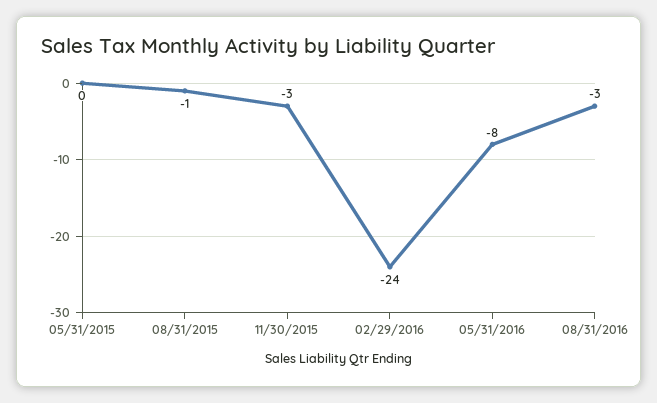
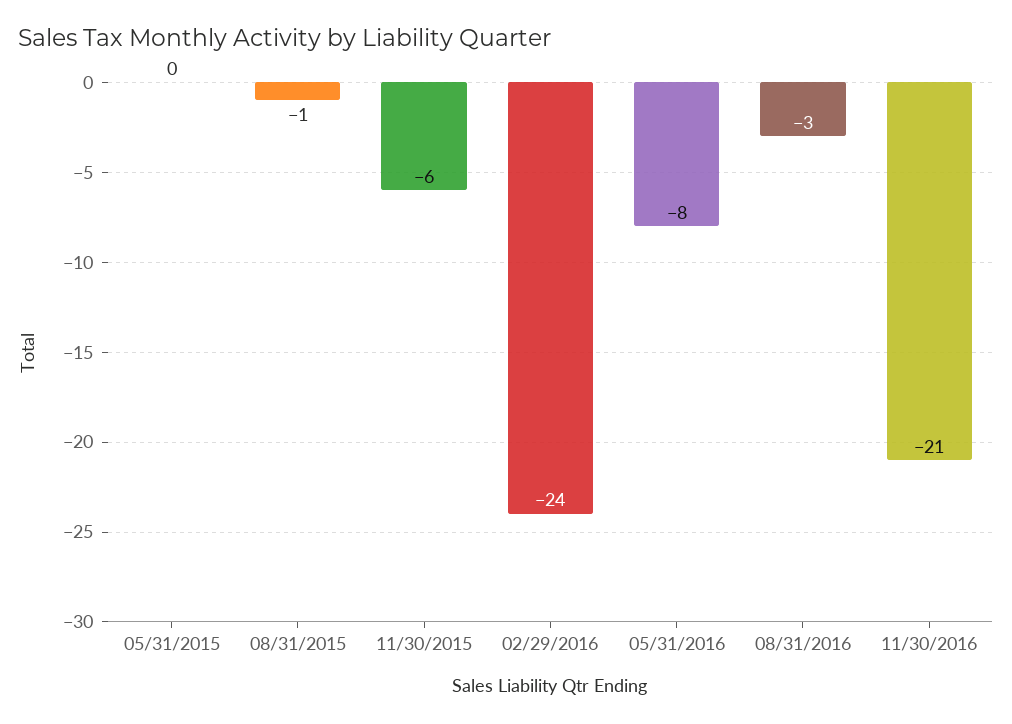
11/30/2015: -3 -> -6
11/30/2016: none -> -21

